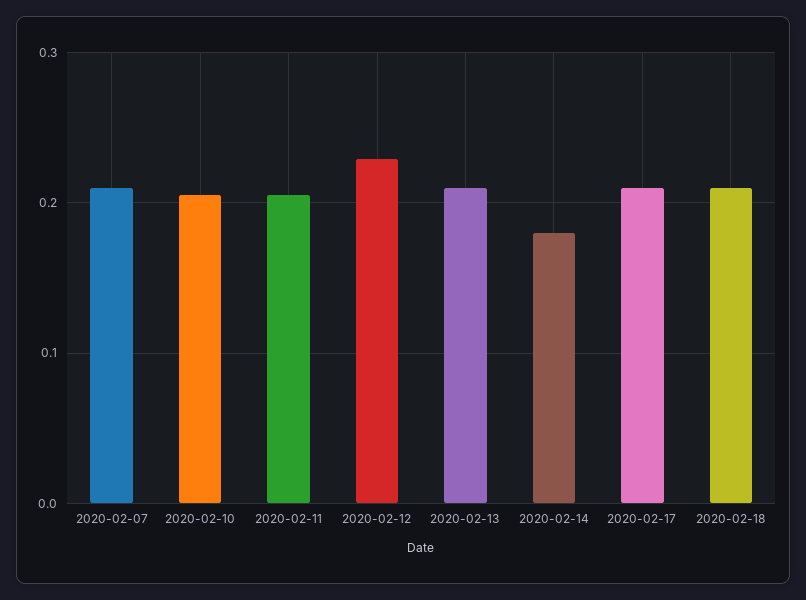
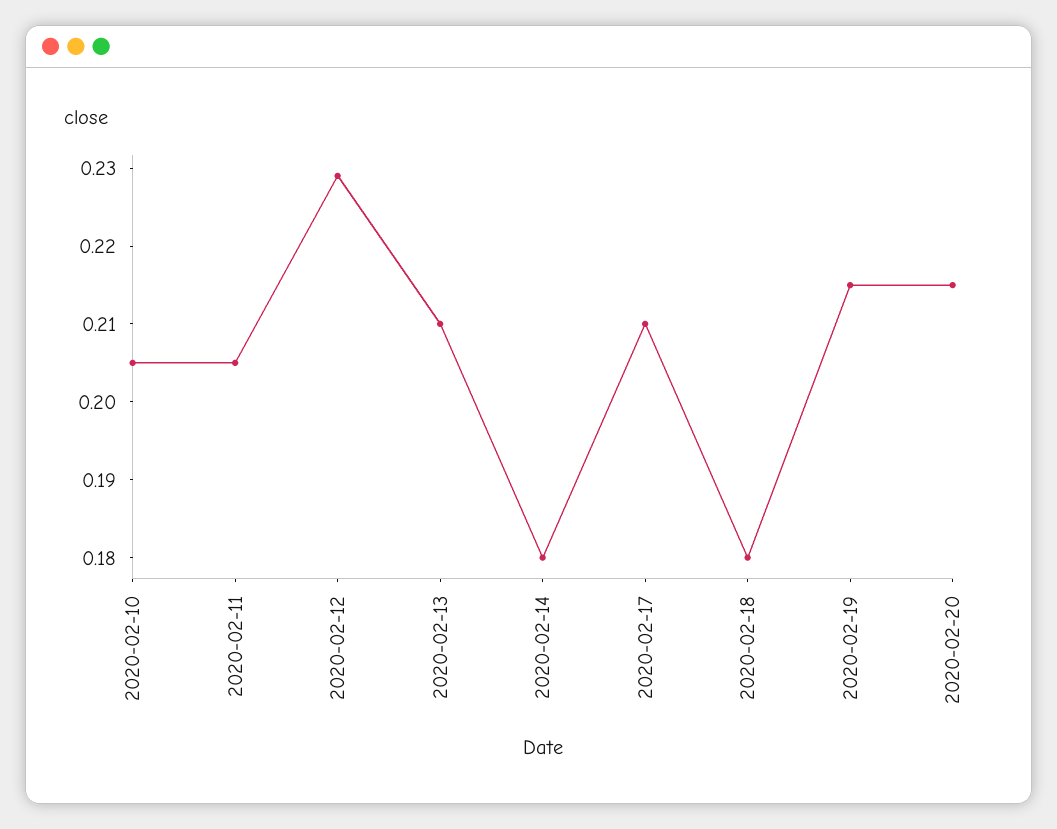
2020-02-07: 0.21 -> none
2020-02-18: 0.21 -> 0.18
2020-02-19: none -> 0.215
2020-02-20: none -> 0.215

